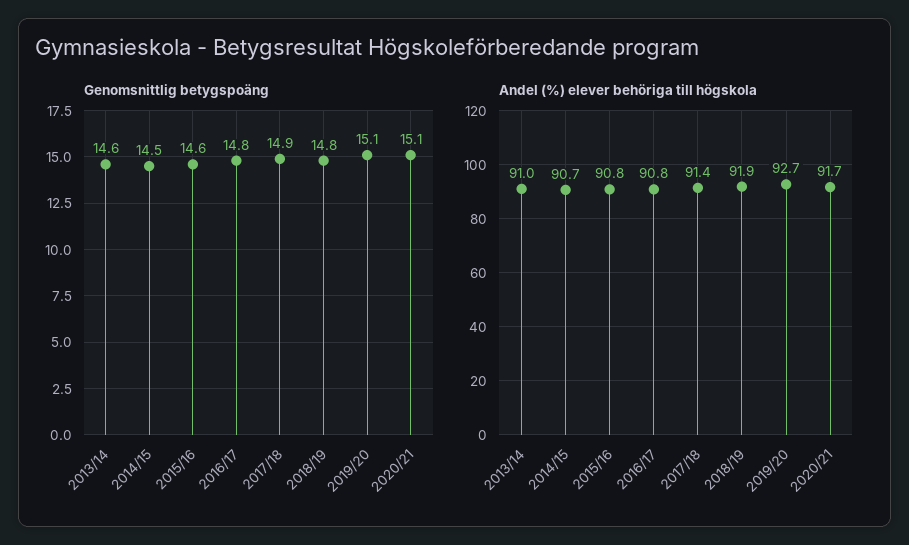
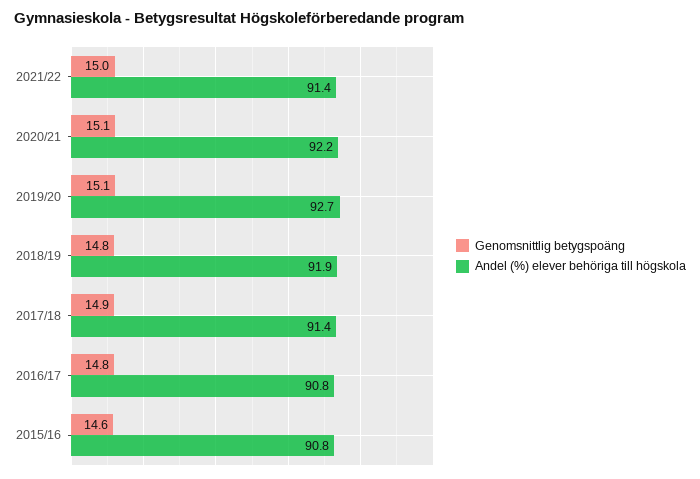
Genomsnittlig betygspoäng, 2013/14: 14.6 -> none
Genomsnittlig betygspoäng, 2014/15: 14.5 -> none
Andel (%) elever behöriga till högskola, 2013/14: 91 -> none
Andel (%) elever behöriga till högskola, 2014/15: 90.7 -> none
Andel (%) elever behöriga till högskola, 2020/21: 91.7 -> 92.2
Genomsnittlig betygspoäng, 2021/22: none -> 15
Andel (%) elever behöriga till högskola, 2021/22: none -> 91.4

